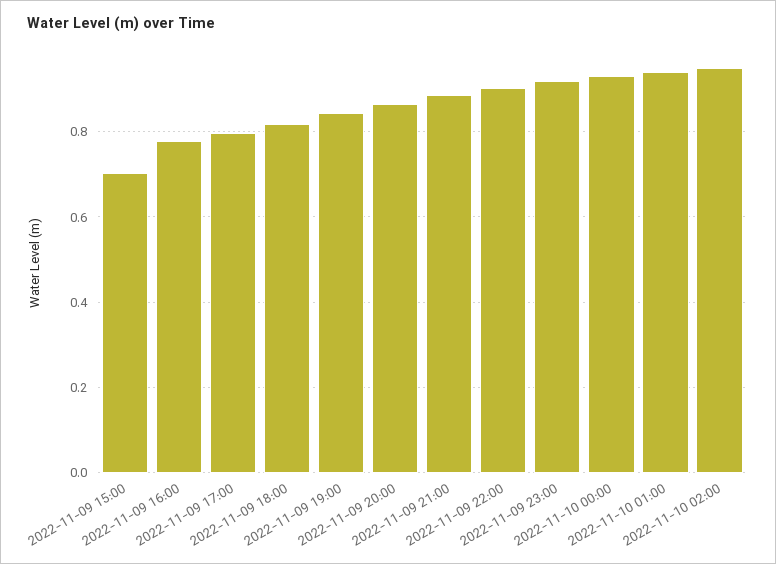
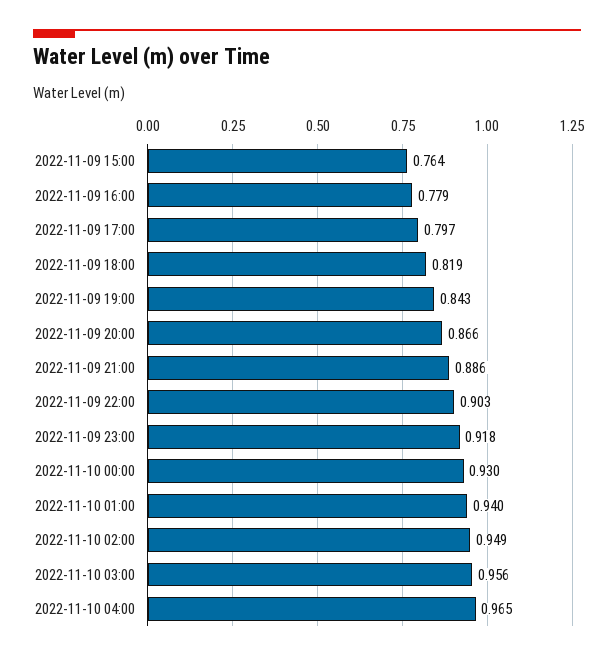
2022-11-09 15:00: 0.7 -> 0.764
2022-11-10 03:00: none -> 0.956
2022-11-10 04:00: none -> 0.965

